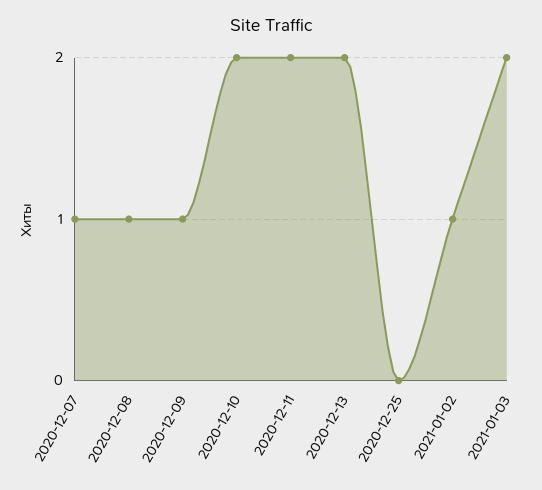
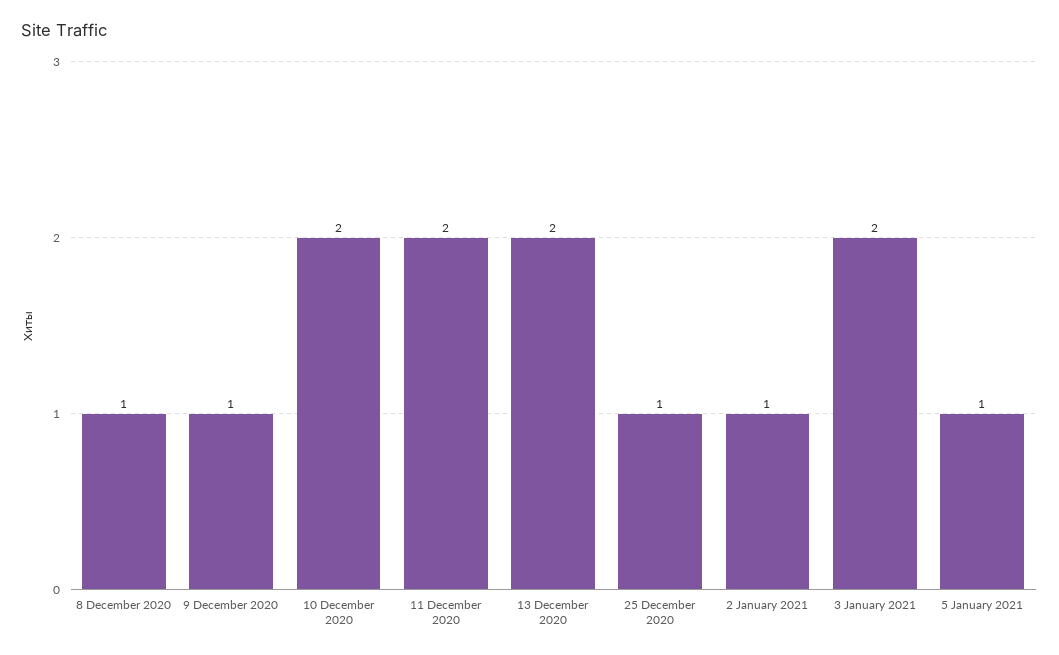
2020-12-07: 1 -> none
2020-12-25: 0 -> 1
5 January 2021: none -> 1

